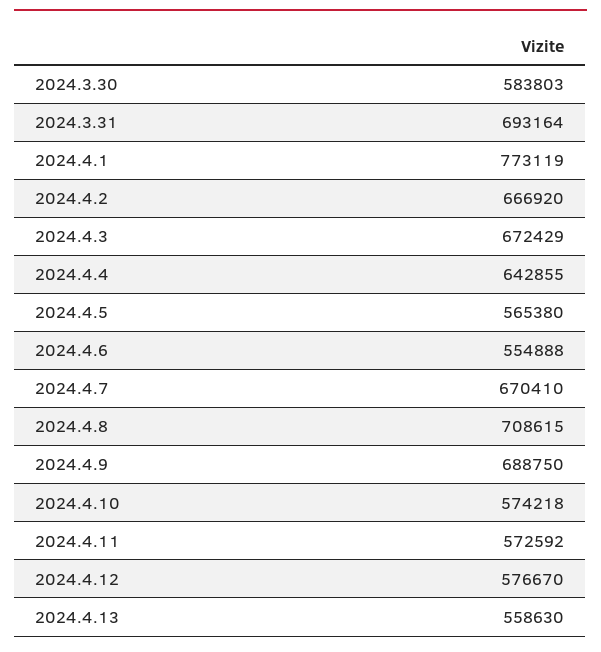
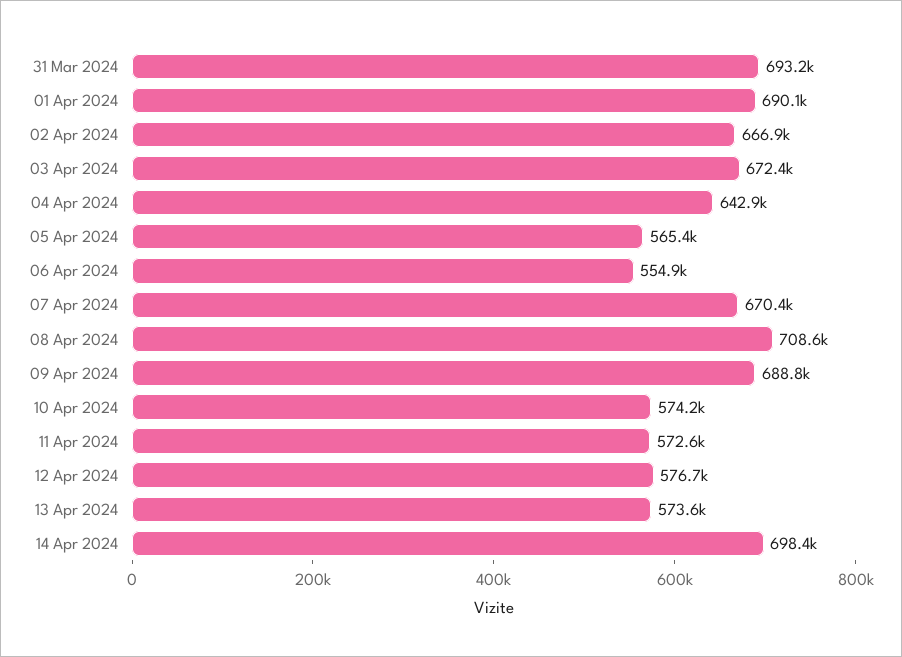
2024.3.30: 583803 -> none
2024.4.1: 773119 -> 690100
2024.4.13: 558630 -> 573600
14 Apr 2024: none -> 698400

